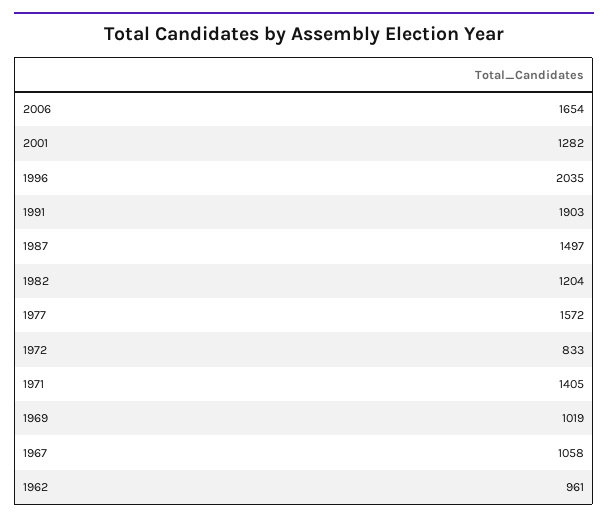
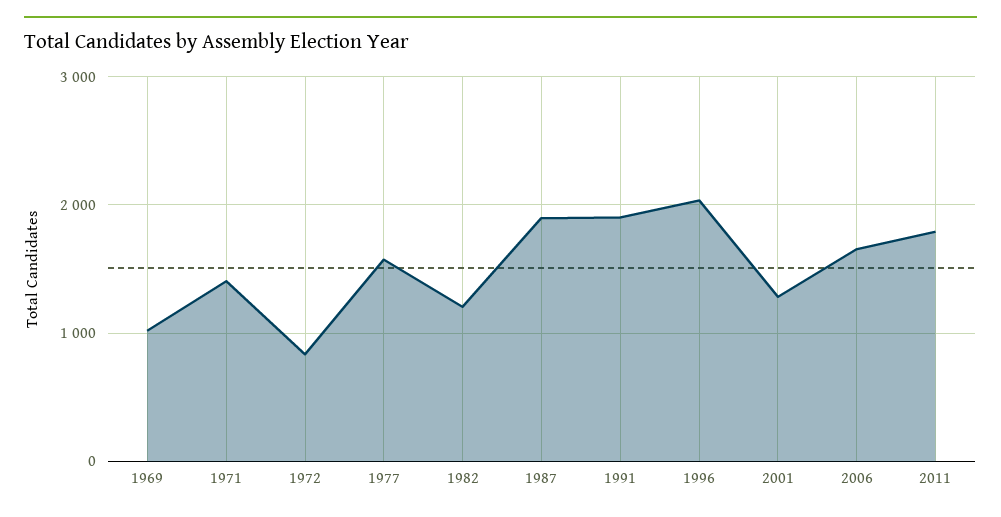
1987: 1497 -> 1900
1967: 1058 -> none
1962: 961 -> none
2011: none -> 1800

